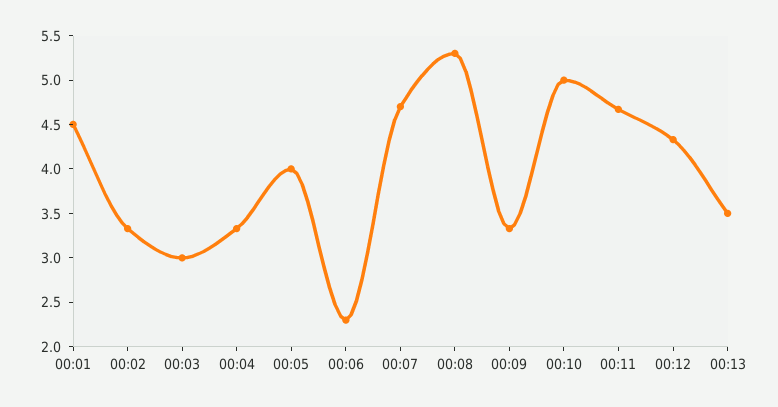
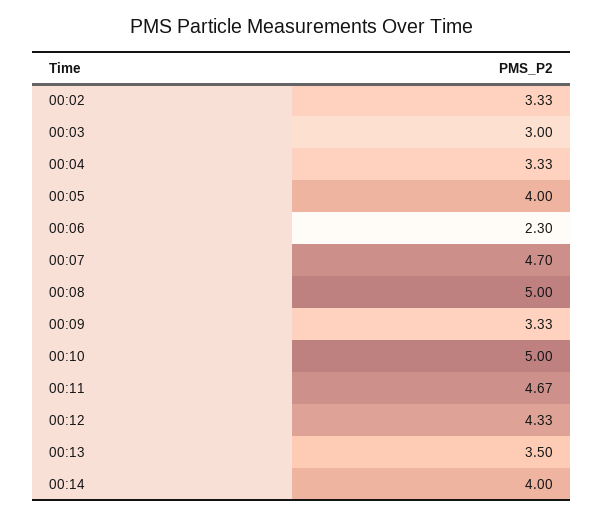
00:01: 4.5 -> none
00:08: 5.3 -> 5
00:14: none -> 4

